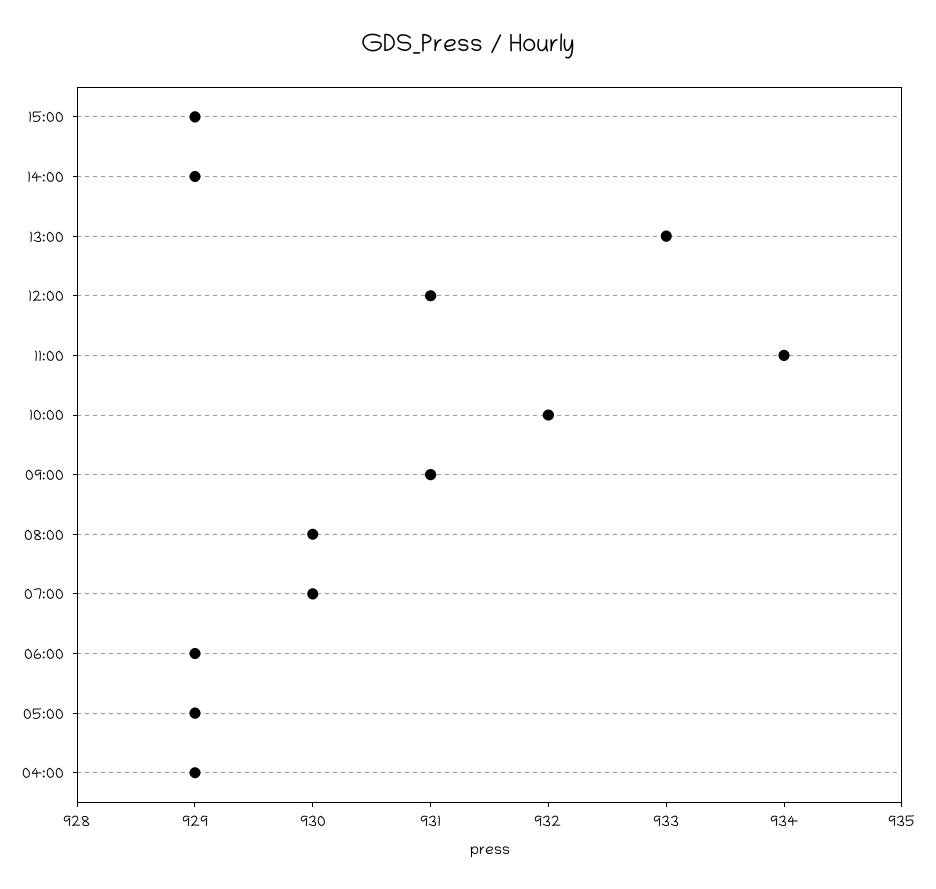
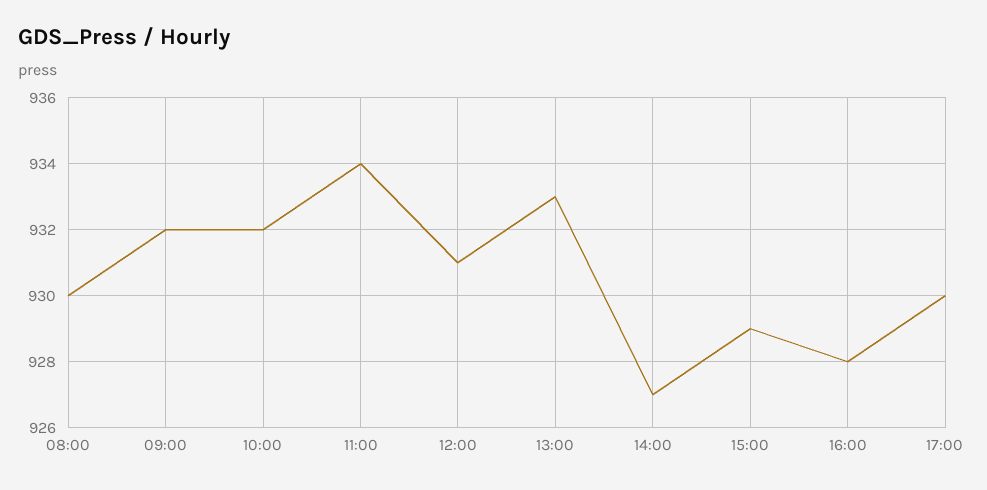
14:00: 929 -> 927
09:00: 931 -> 932
07:00: 930 -> none
06:00: 929 -> none
05:00: 929 -> none
04:00: 929 -> none
16:00: none -> 928
17:00: none -> 930

